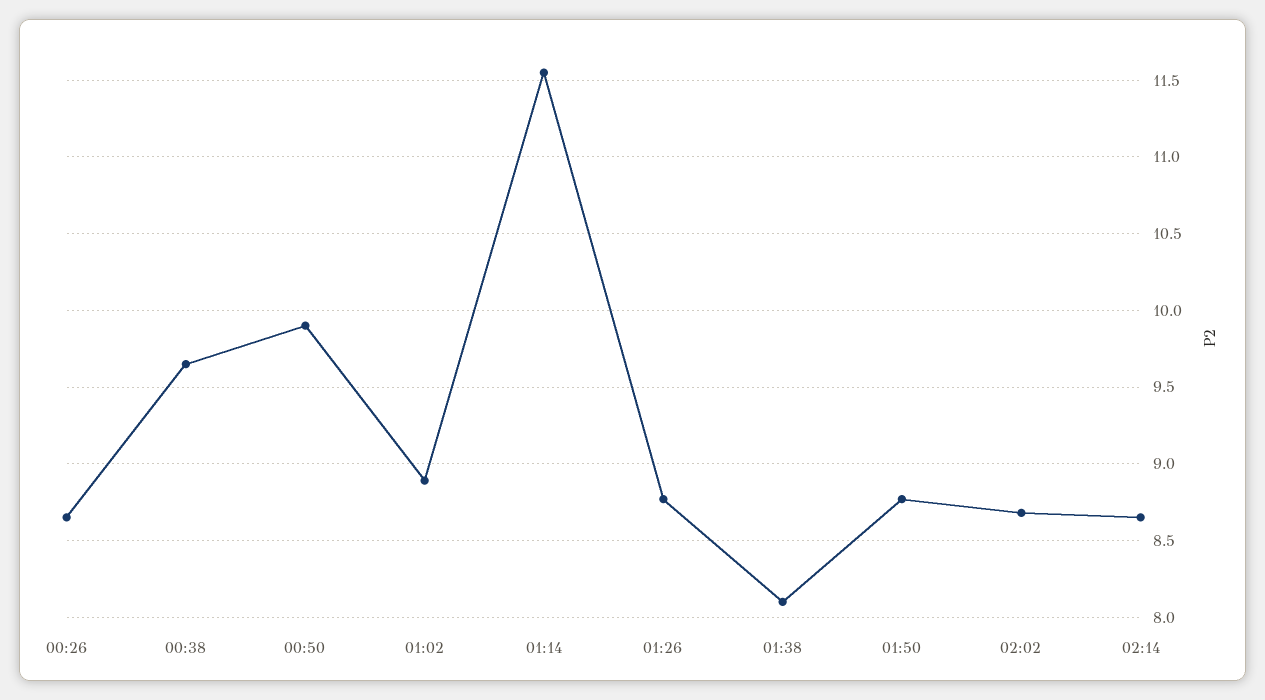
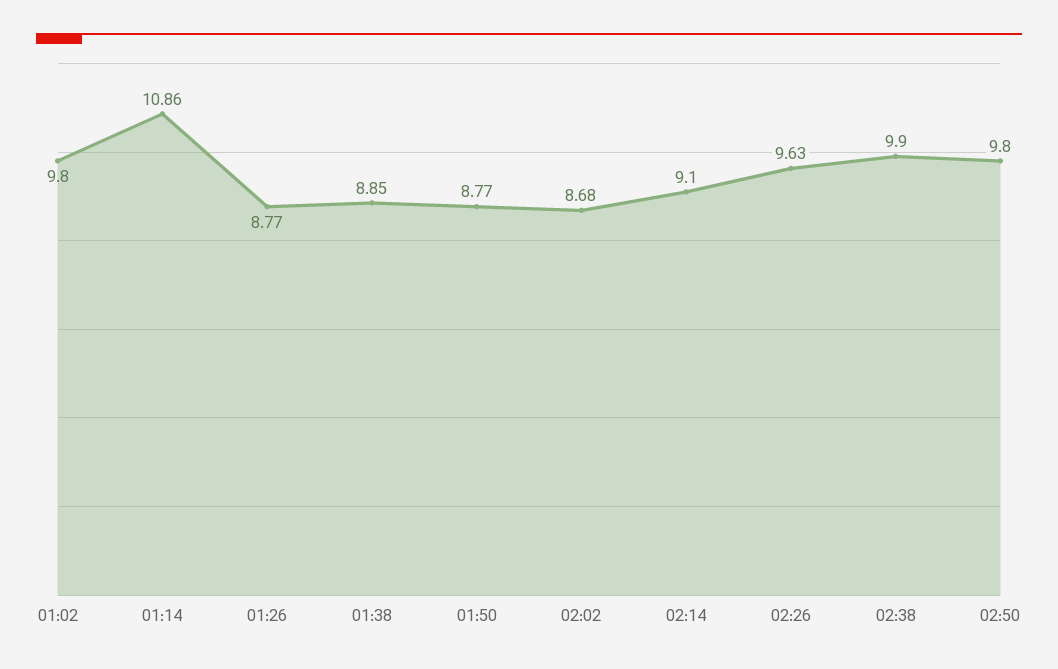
00:26: 8.65 -> none
00:38: 9.65 -> none
00:50: 9.9 -> none
01:02: 8.9 -> 9.8
01:14: 11.55 -> 10.86
01:38: 8.1 -> 8.85
02:14: 8.65 -> 9.1
02:26: none -> 9.63
02:38: none -> 9.9
02:50: none -> 9.8

